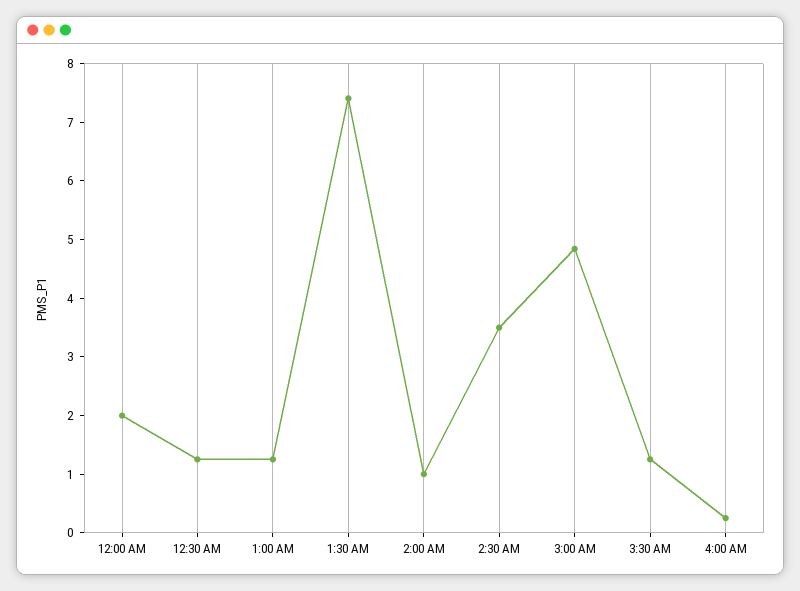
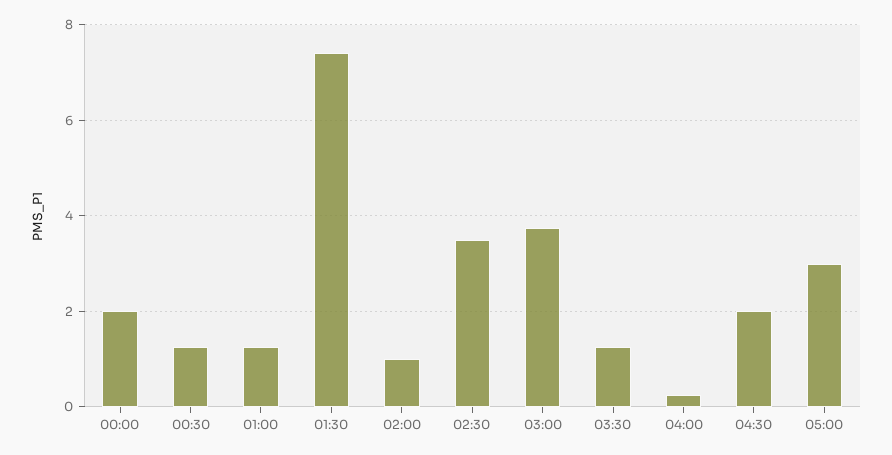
3:00 AM: 4.8 -> 3.8
04:30: none -> 2
05:00: none -> 3

